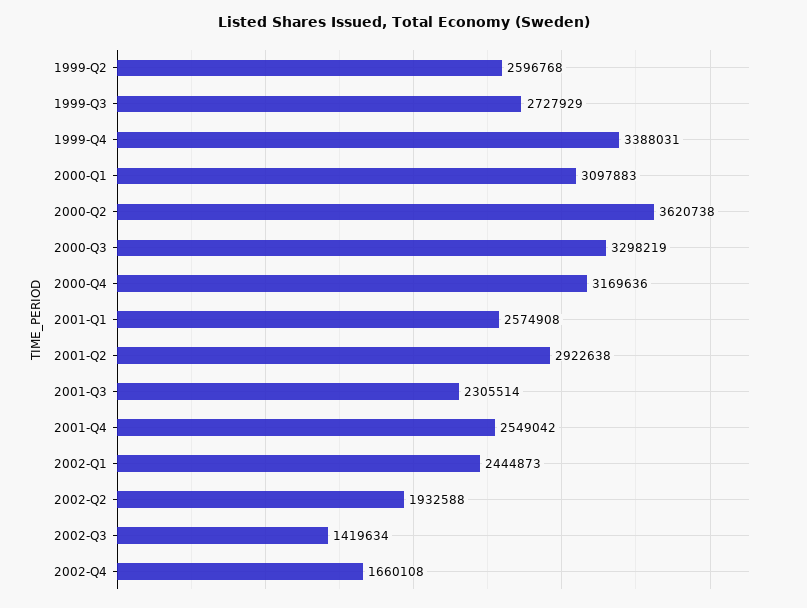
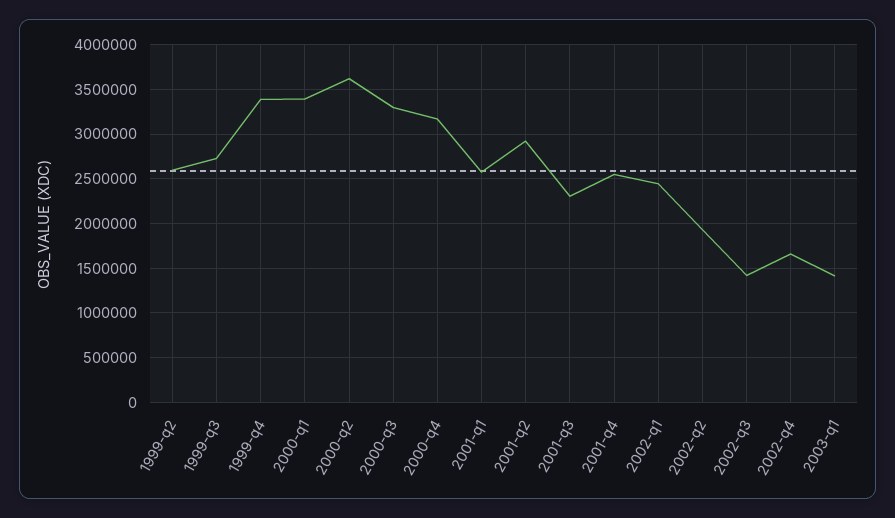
2000-Q1: 3097883 -> 3400000
2003-q1: none -> 1400000

